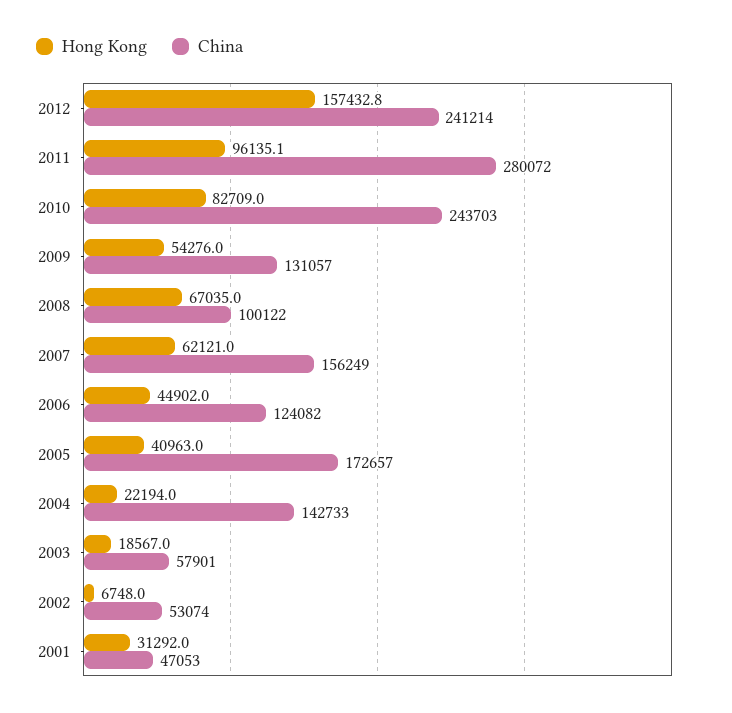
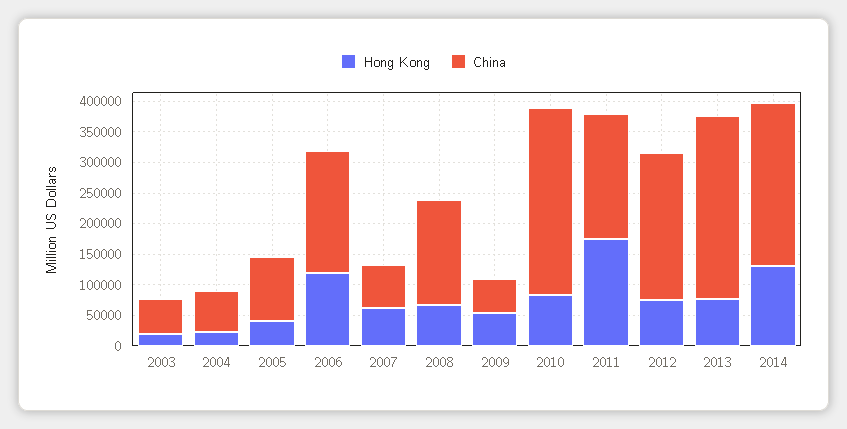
Hong Kong, 2012: 157432.8 -> 75000
Hong Kong, 2011: 96135.1 -> 175000
China, 2011: 280072 -> 200000
China, 2010: 243703 -> 300000
China, 2009: 131057 -> 50000
China, 2008: 100122 -> 175000
China, 2007: 156249 -> 75000
Hong Kong, 2006: 44902 -> 125000
China, 2006: 124082 -> 200000
China, 2005: 172657 -> 100000
China, 2004: 142733 -> 75000
Hong Kong, 2002: 6748 -> none
China, 2002: 53074 -> none
Hong Kong, 2001: 31292 -> none
China, 2001: 47053 -> none
Hong Kong, 2013: none -> 75000
China, 2013: none -> 300000
Hong Kong, 2014: none -> 125000
China, 2014: none -> 275000

